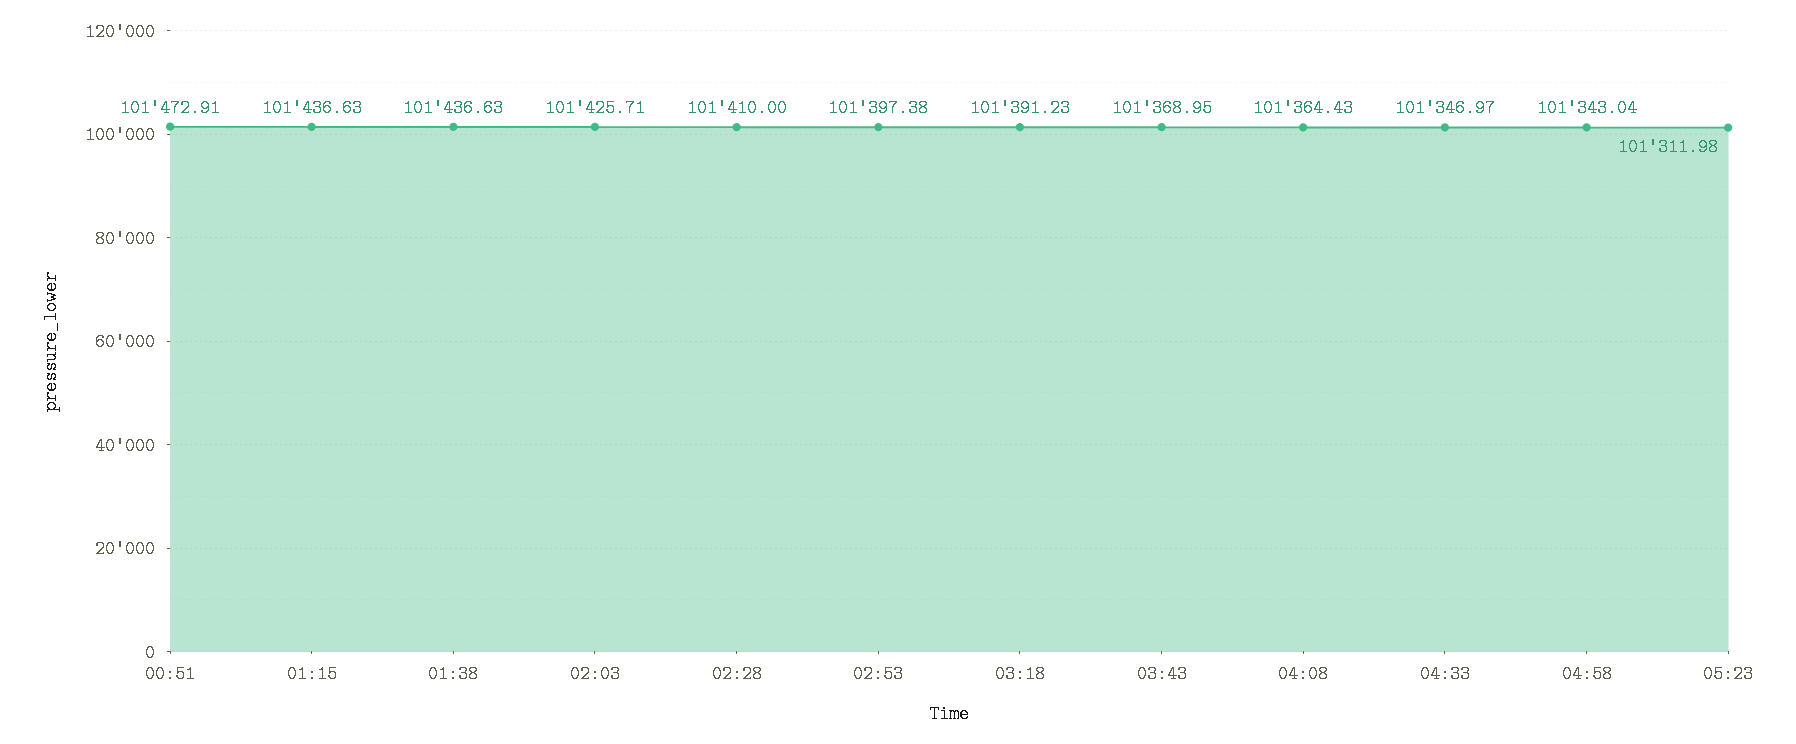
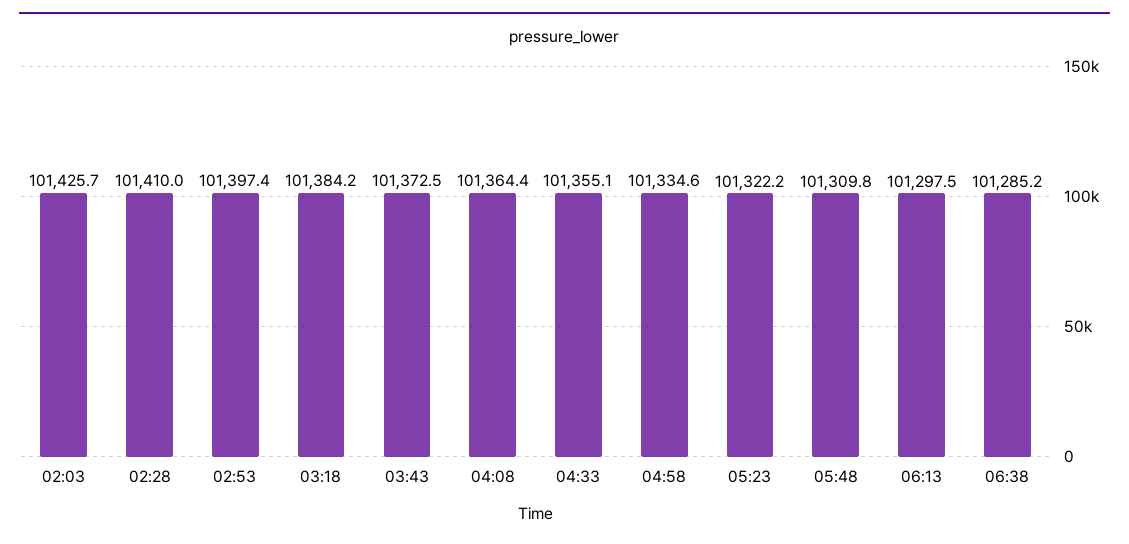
00:51: 101472.91 -> none
01:15: 101436.63 -> none
01:38: 101436.63 -> none
03:18: 101391.23 -> 101384.2
03:43: 101368.95 -> 101372.5
04:33: 101346.97 -> 101355.1
04:58: 101343.04 -> 101334.6
05:23: 101311.98 -> 101322.2
05:48: none -> 101309.8
06:13: none -> 101297.5
06:38: none -> 101285.2

